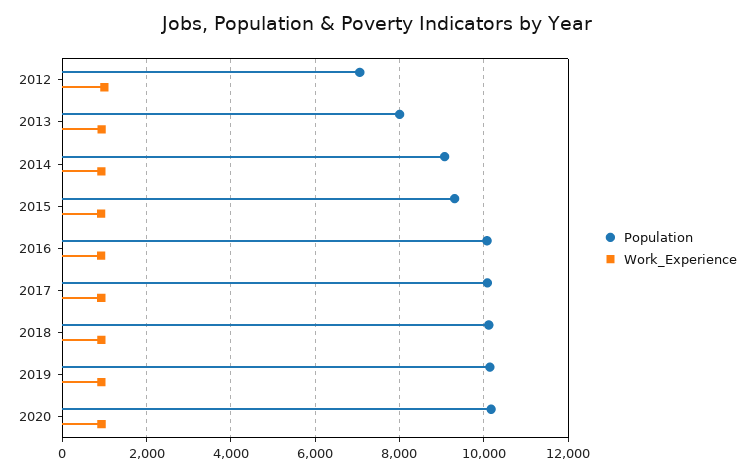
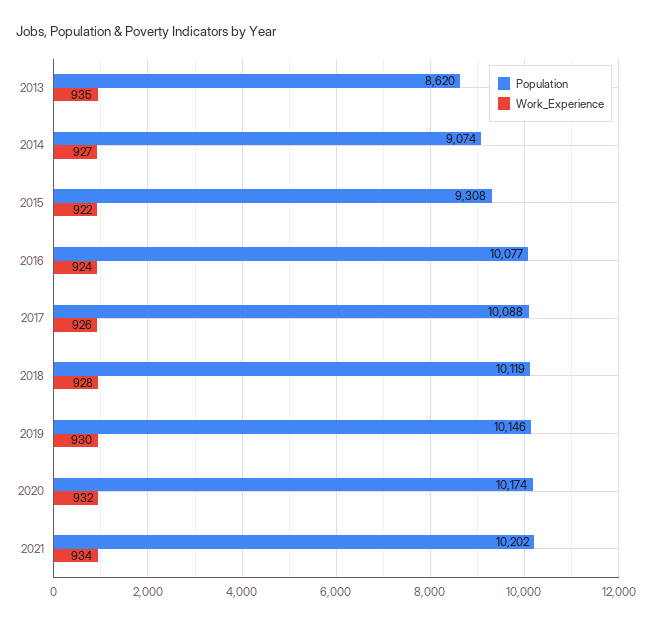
Population, 2012: 7000 -> none
Work_Experience, 2012: 1000 -> none
Population, 2013: 8000 -> 8620
Population, 2021: none -> 10202
Work_Experience, 2021: none -> 934

